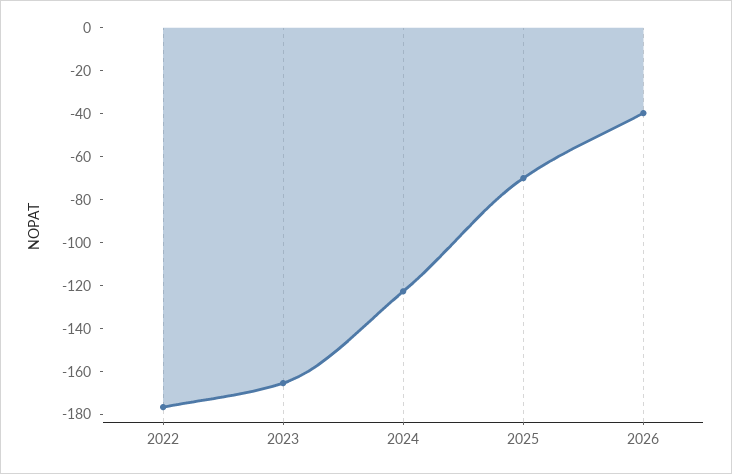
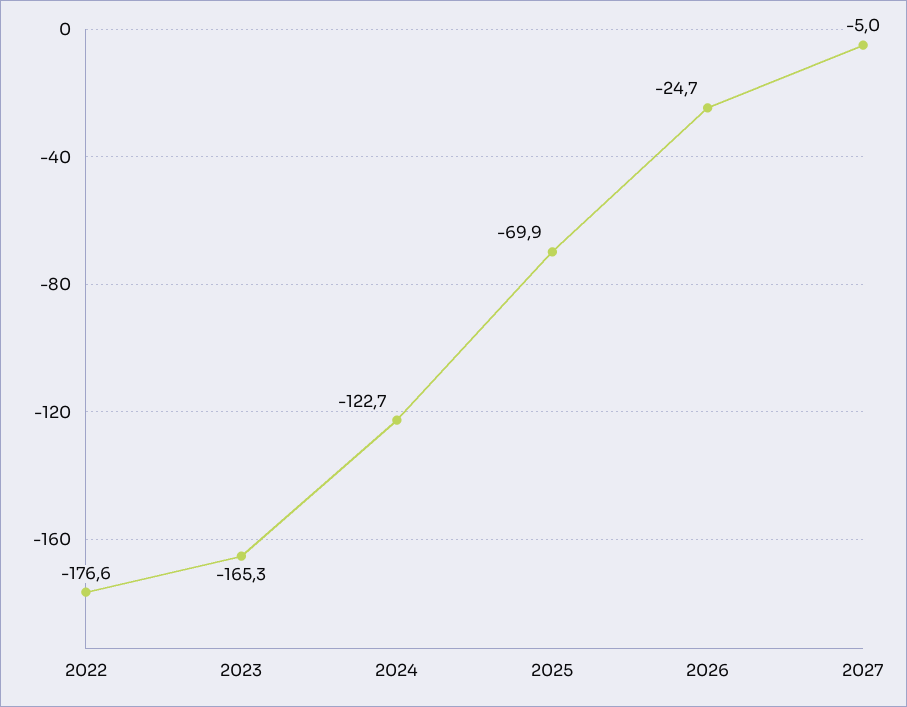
2026: -40 -> -24.7
2027: none -> -5

